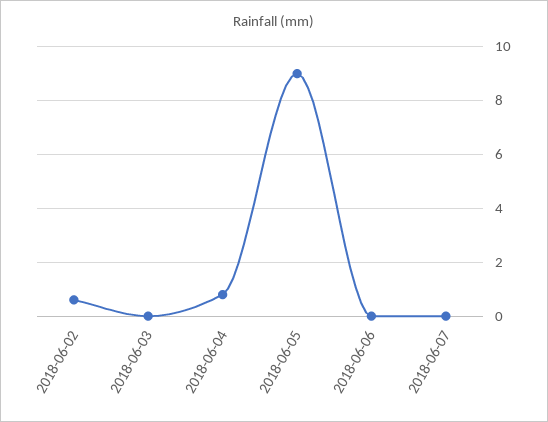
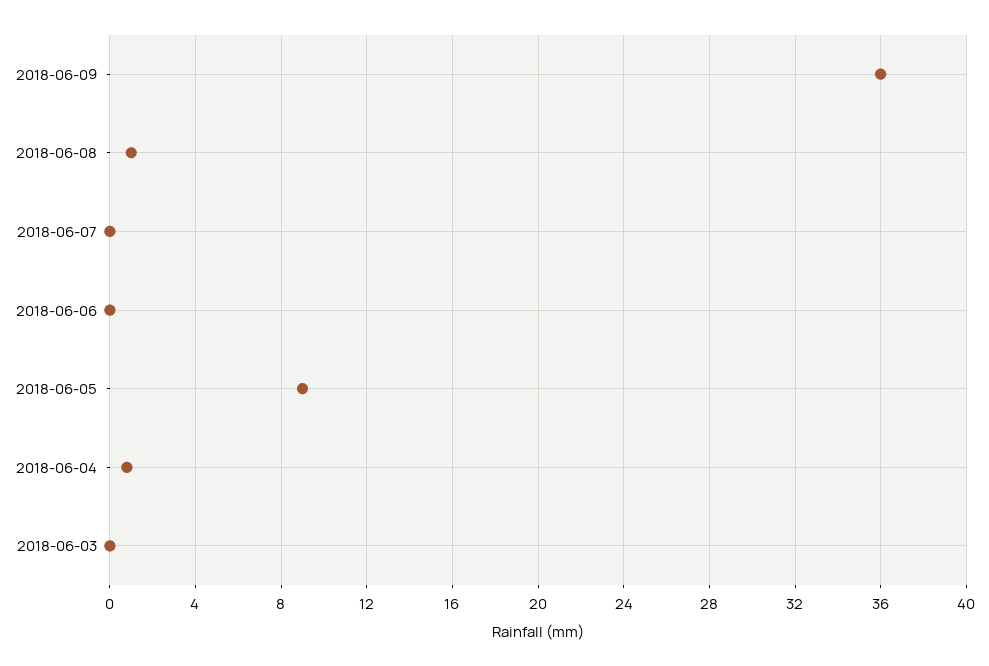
2018-06-02: 0.5 -> none
2018-06-09: none -> 36
2018-06-08: none -> 1

